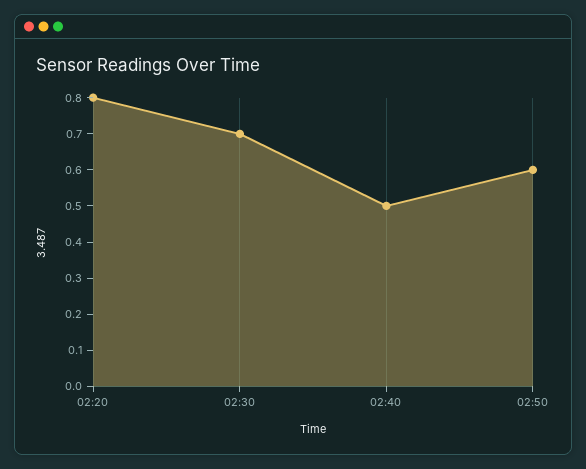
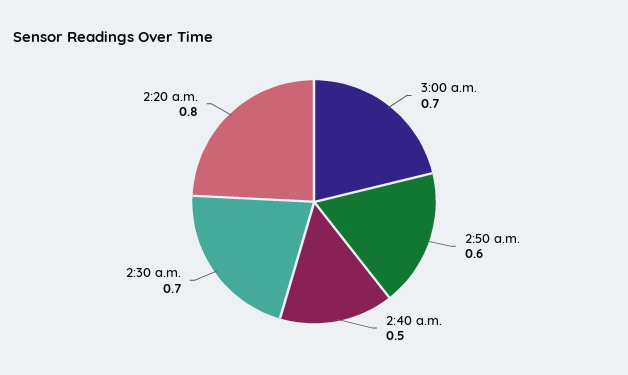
3:00 a.m.: none -> 0.7

